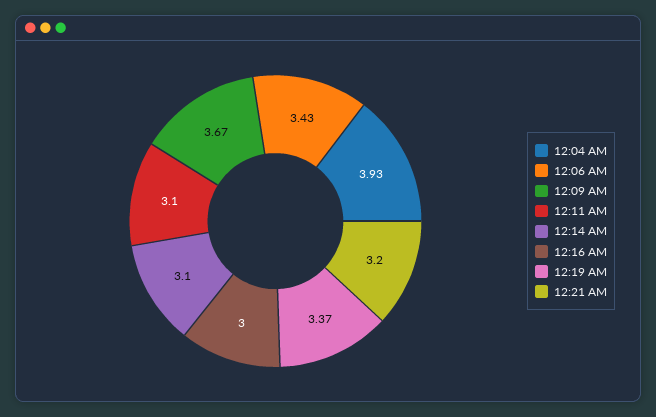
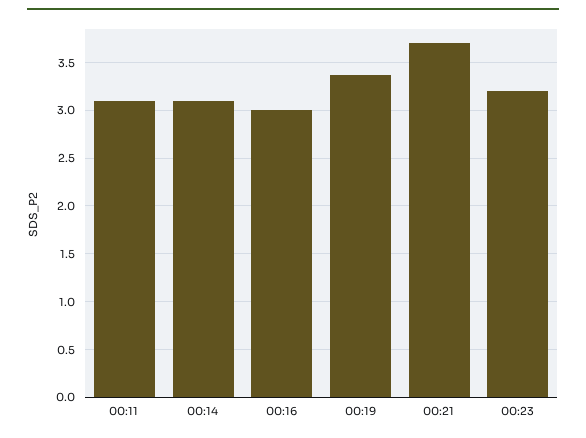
12:04 AM: 3.93 -> none
12:06 AM: 3.43 -> none
12:09 AM: 3.67 -> none
12:21 AM: 3.2 -> 3.7
00:23: none -> 3.2

